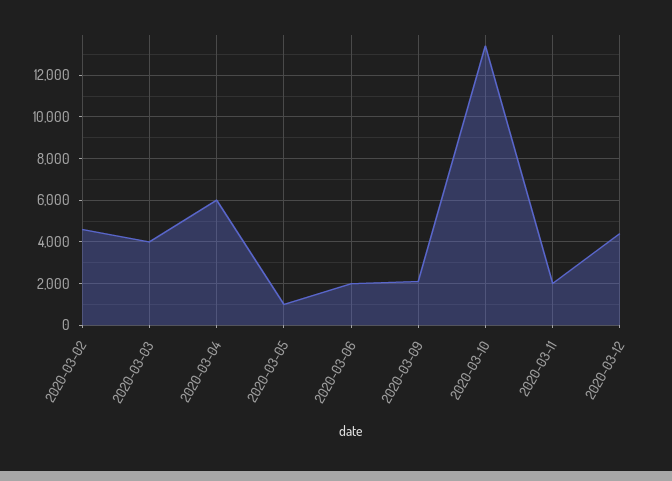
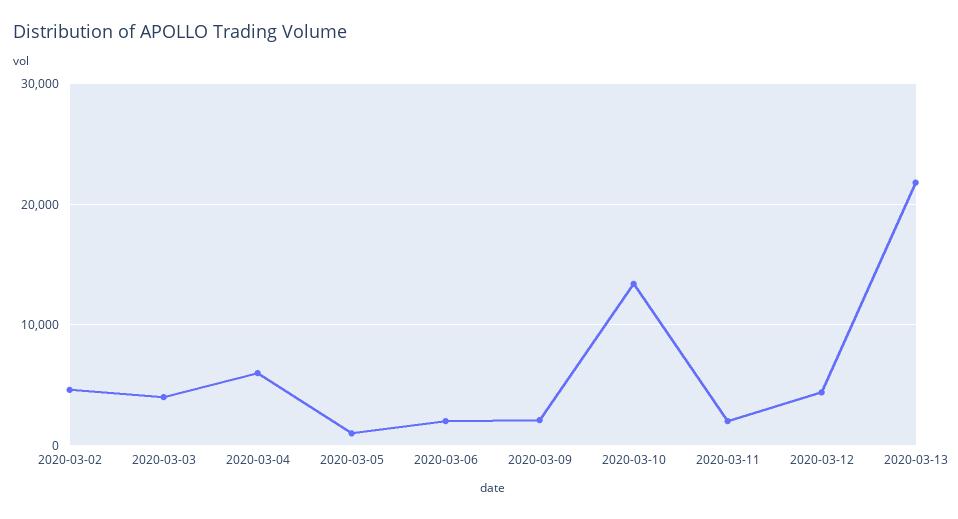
2020-03-13: none -> 22000

